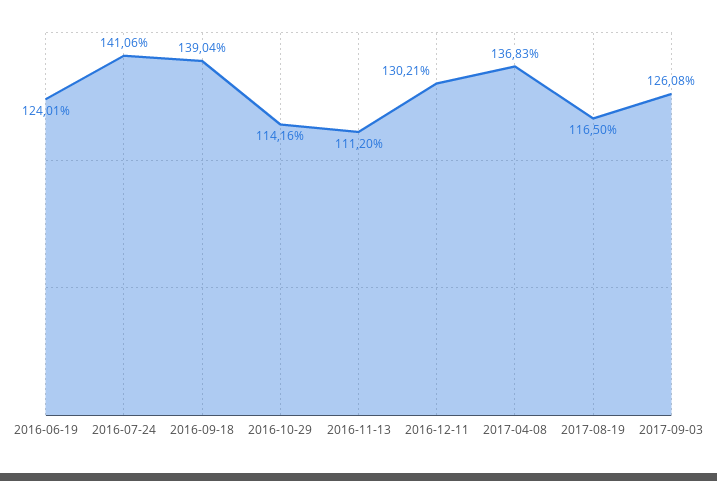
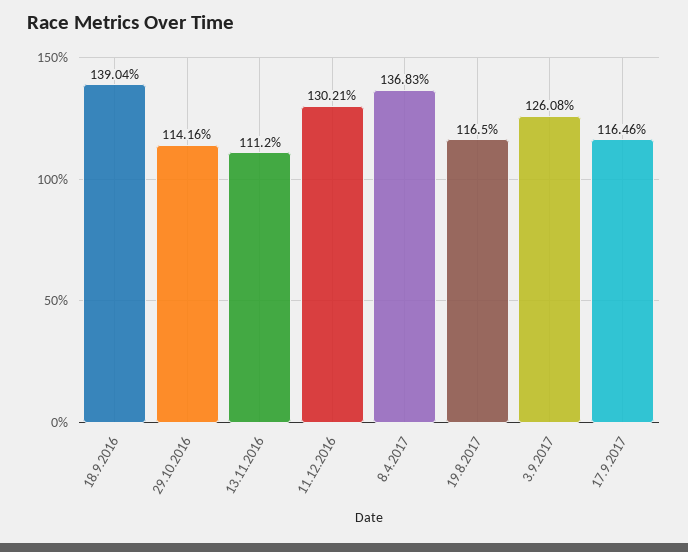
2016-06-19: 124.01 -> none
2016-07-24: 141.06 -> none
17.9.2017: none -> 116.46

